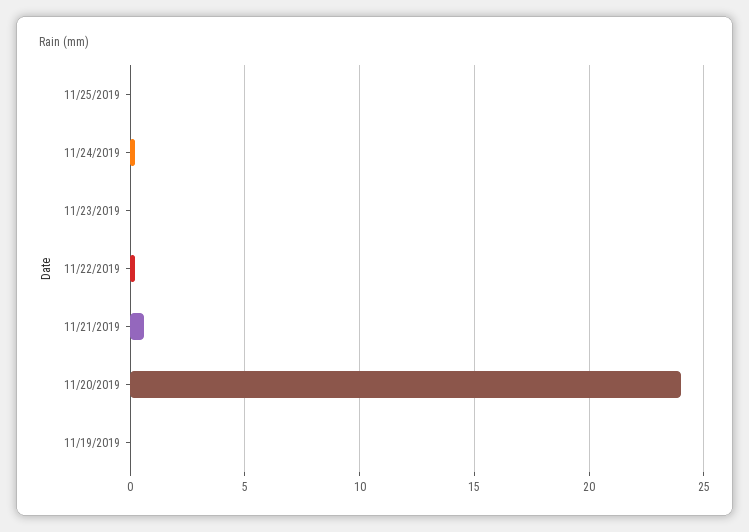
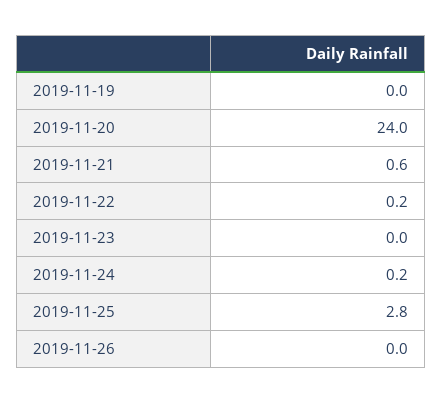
11/25/2019: 0 -> 2.8
2019-11-26: none -> 0

